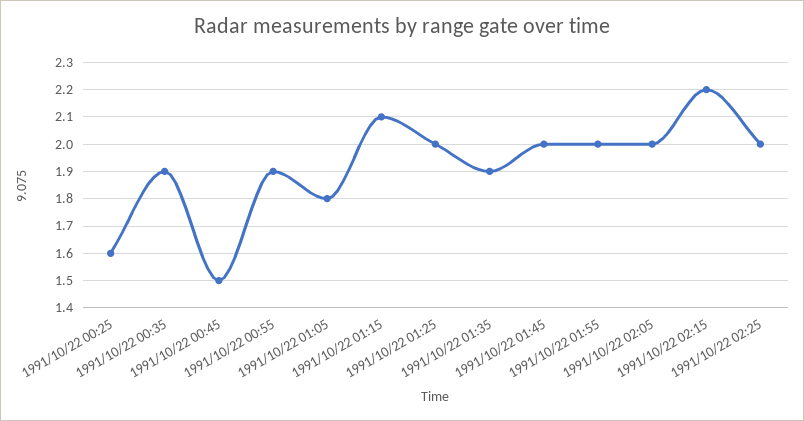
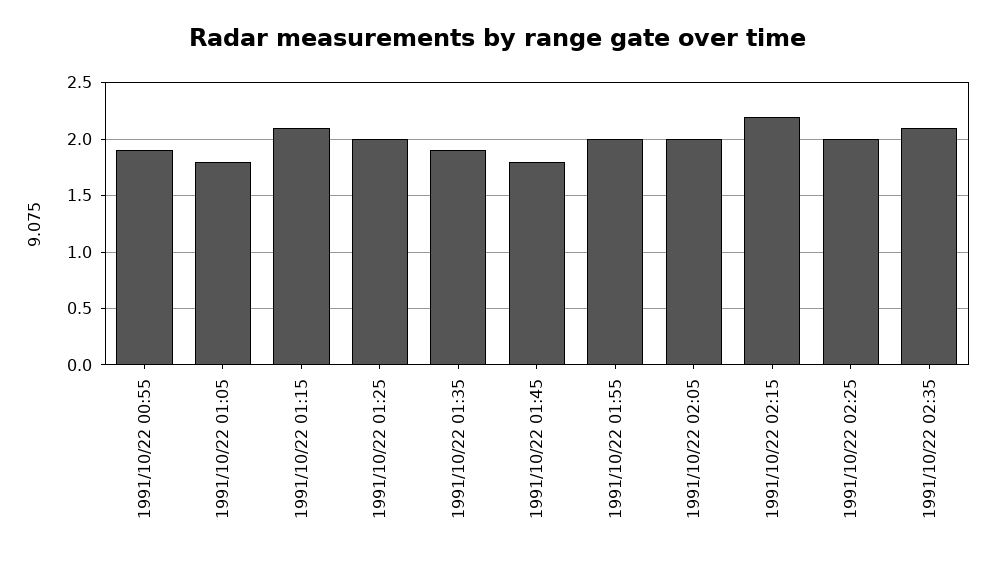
1991/10/22 00:25: 1.6 -> none
1991/10/22 00:35: 1.9 -> none
1991/10/22 00:45: 1.5 -> none
1991/10/22 01:45: 2 -> 1.8
1991/10/22 02:35: none -> 2.1

